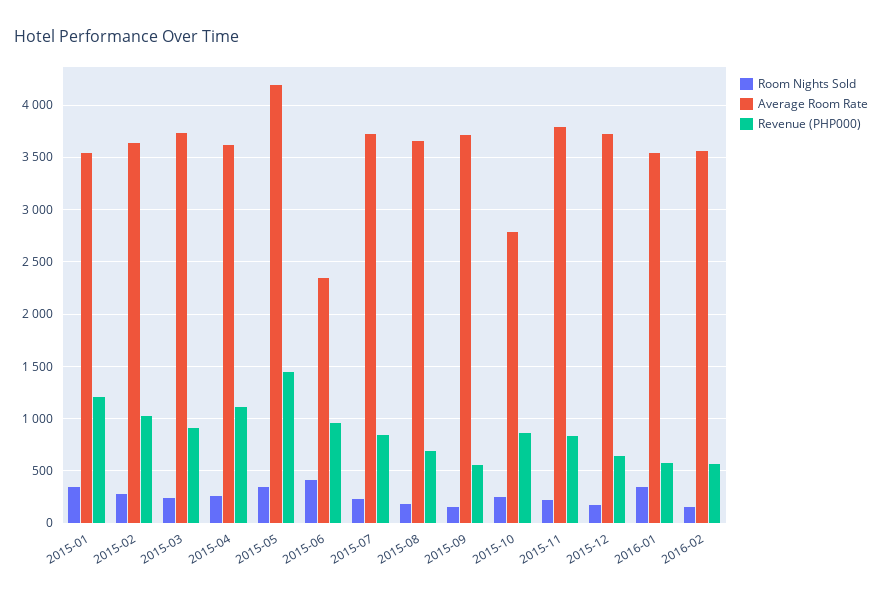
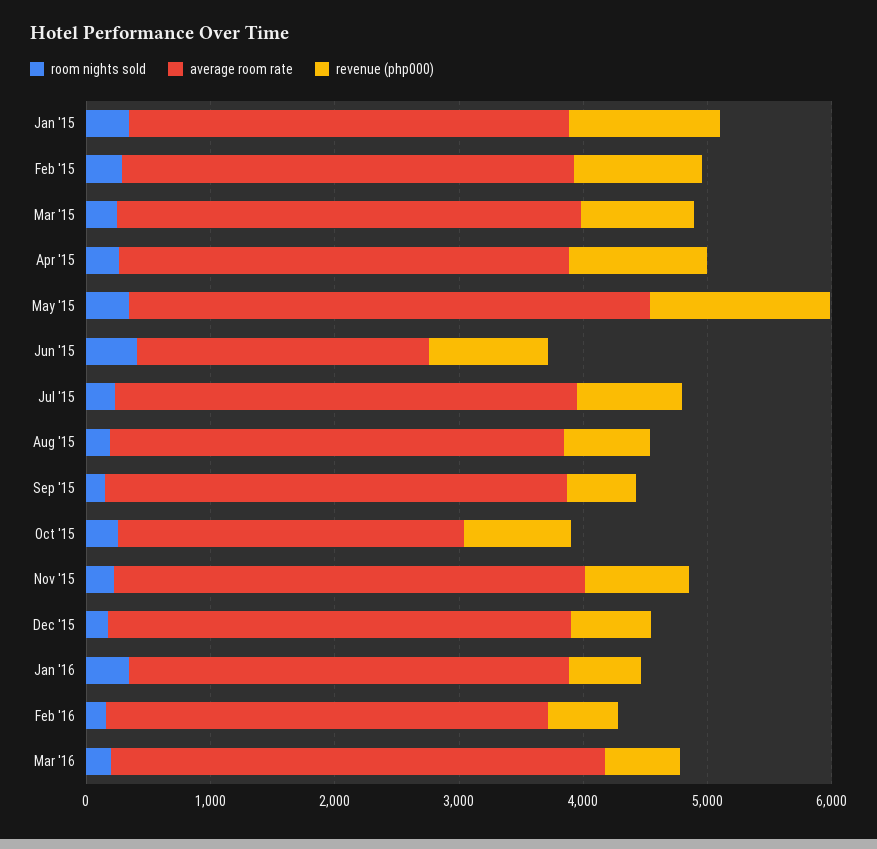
Room Nights Sold, Mar '16: none -> 200
Average Room Rate, Mar '16: none -> 4000
Revenue (PHP000), Mar '16: none -> 600

